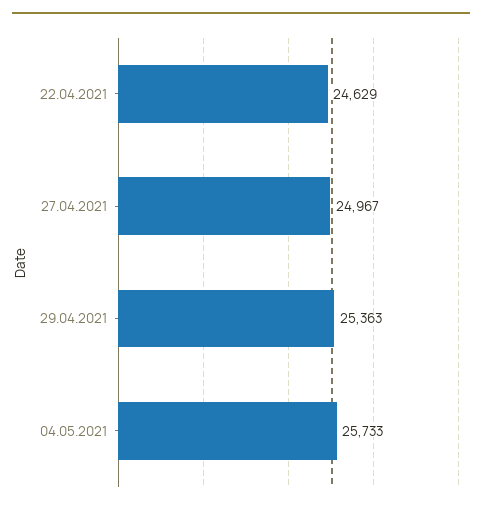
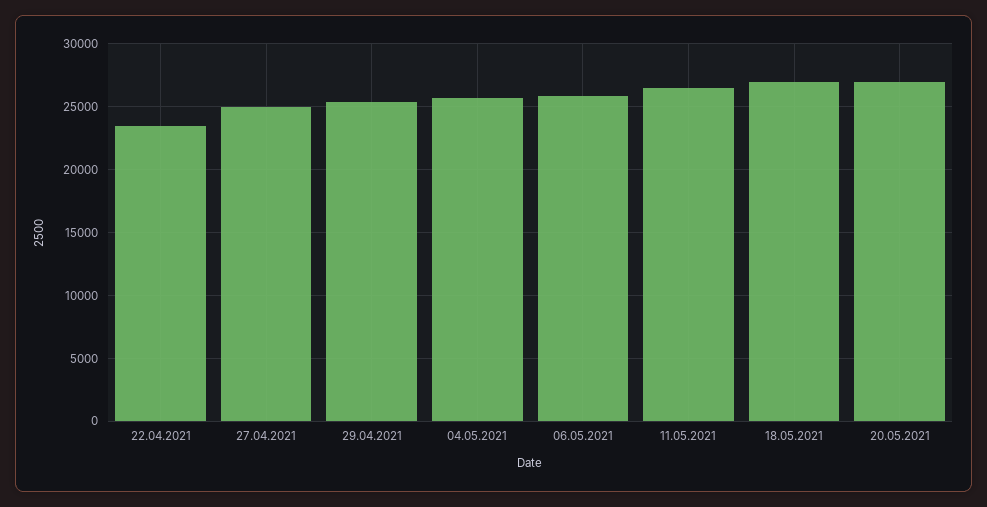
22.04.2021: 24629 -> 23500
06.05.2021: none -> 26000
11.05.2021: none -> 26500
18.05.2021: none -> 27000
20.05.2021: none -> 27000

